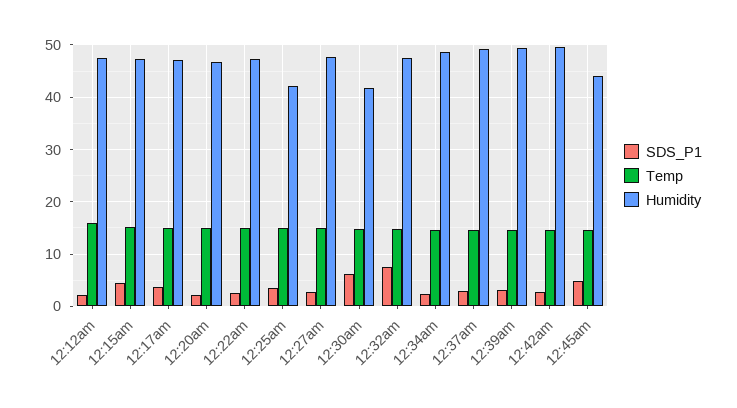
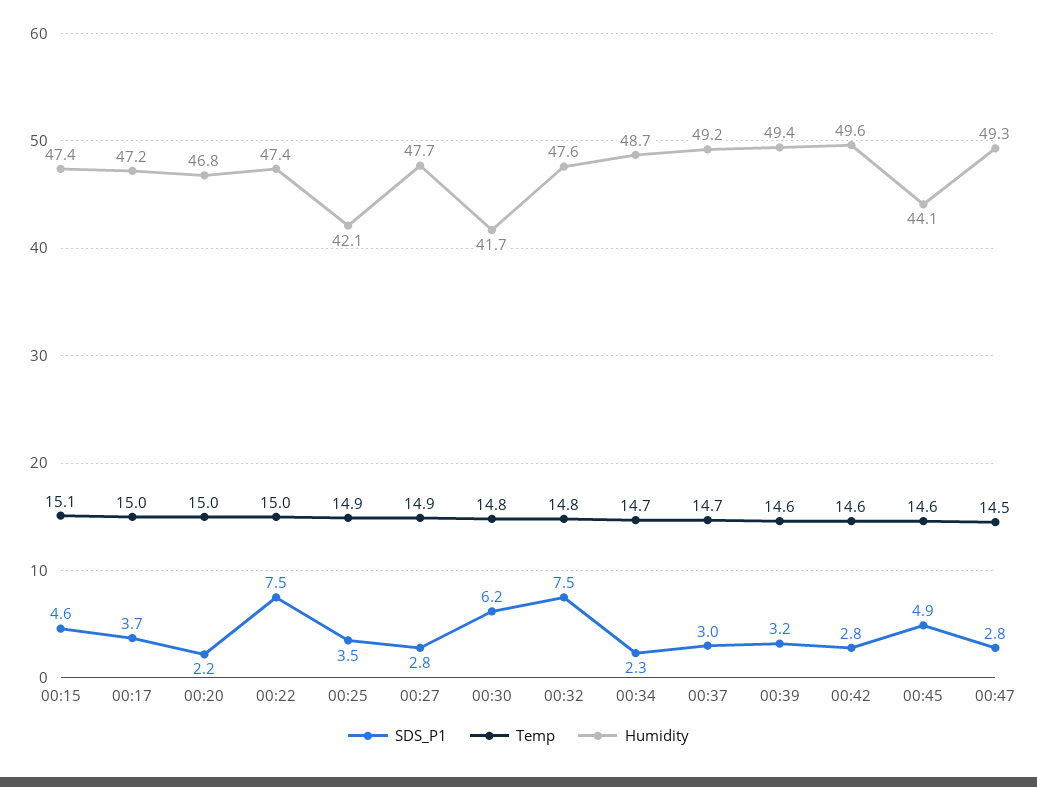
SDS_P1, 12:12am: 2 -> none
Temp, 12:12am: 16 -> none
Humidity, 12:12am: 48 -> none
SDS_P1, 12:22am: 2 -> 7.5
SDS_P1, 00:47: none -> 2.8
Temp, 00:47: none -> 14.5
Humidity, 00:47: none -> 49.3

